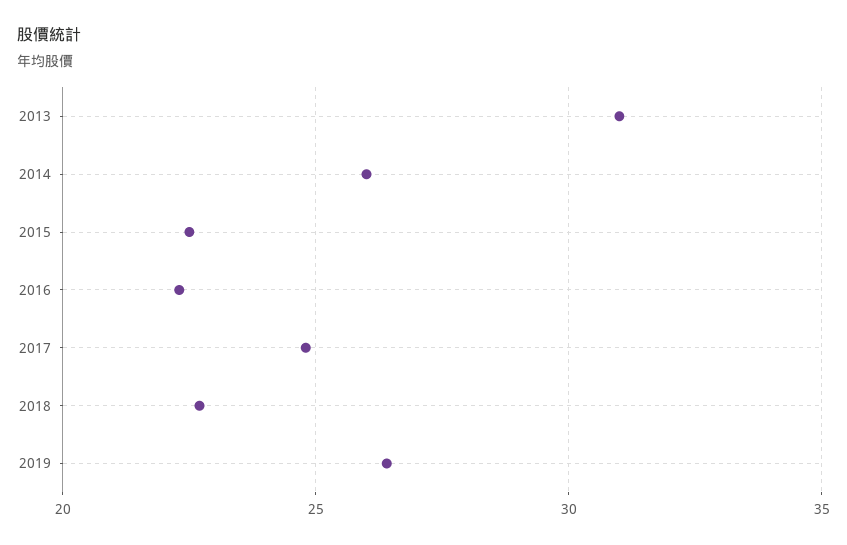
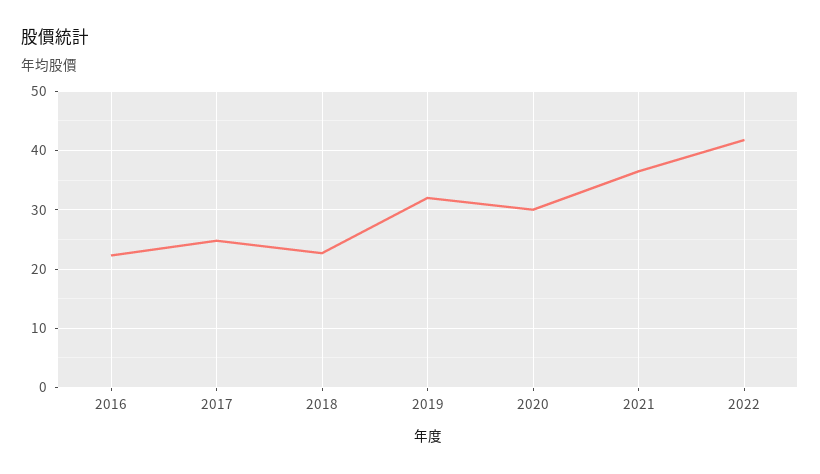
2013: 31 -> none
2014: 26 -> none
2015: 22.5 -> none
2019: 26.5 -> 32
2020: none -> 30
2021: none -> 36
2022: none -> 42

